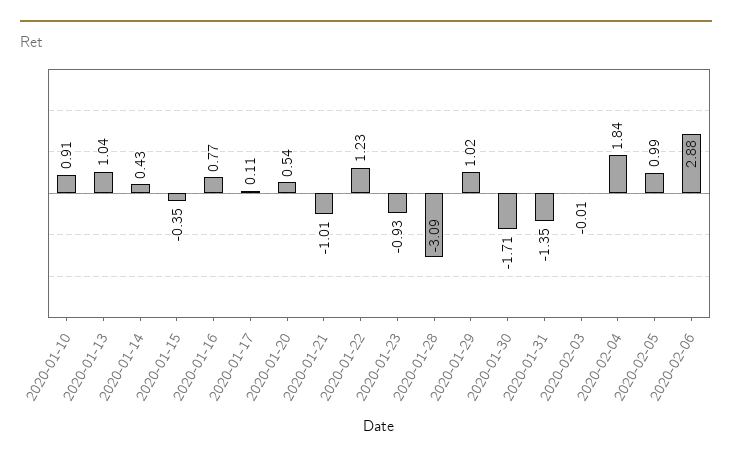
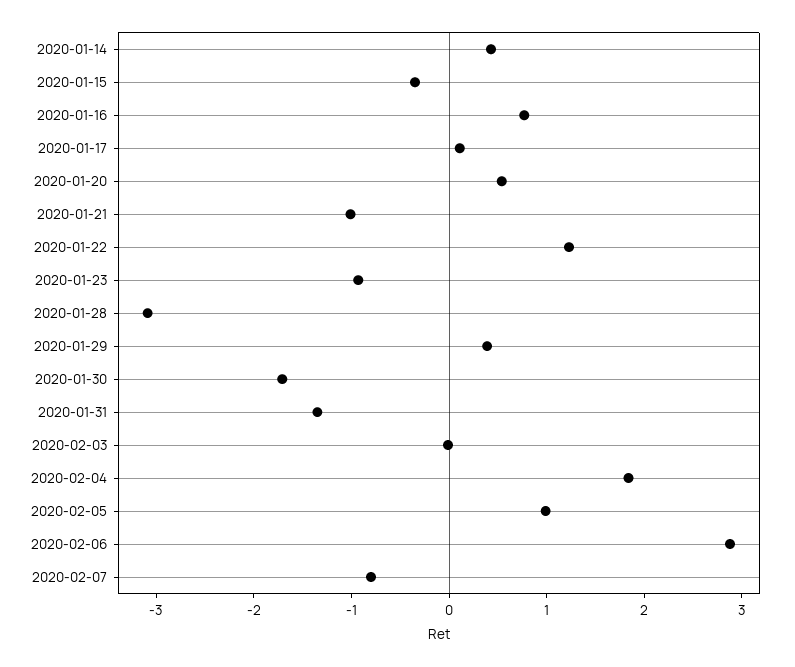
2020-01-10: 0.91 -> none
2020-01-13: 1.04 -> none
2020-01-29: 1.02 -> 0.4
2020-02-07: none -> -0.8

